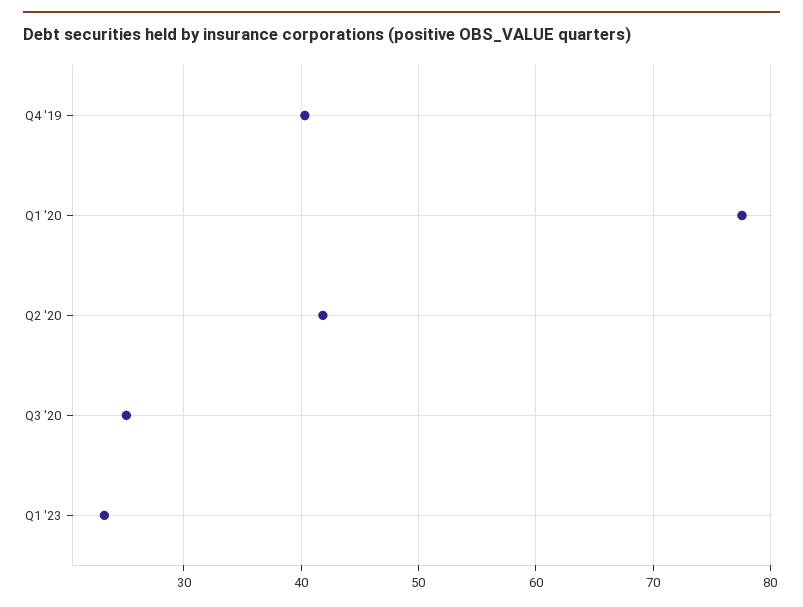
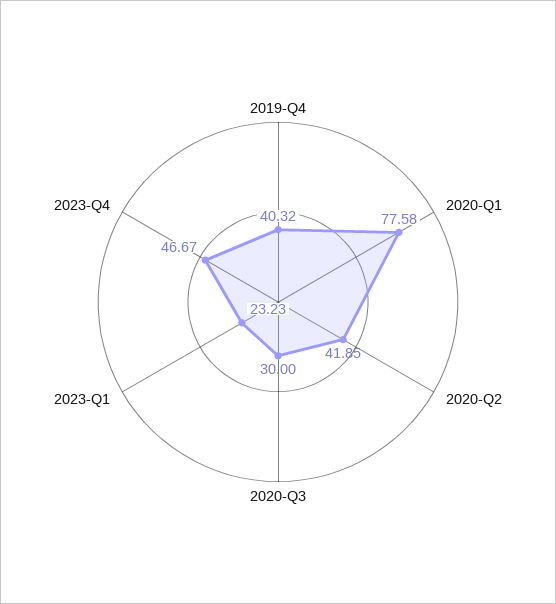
Q3 '20: 25 -> 30
2023-Q4: none -> 46.67

